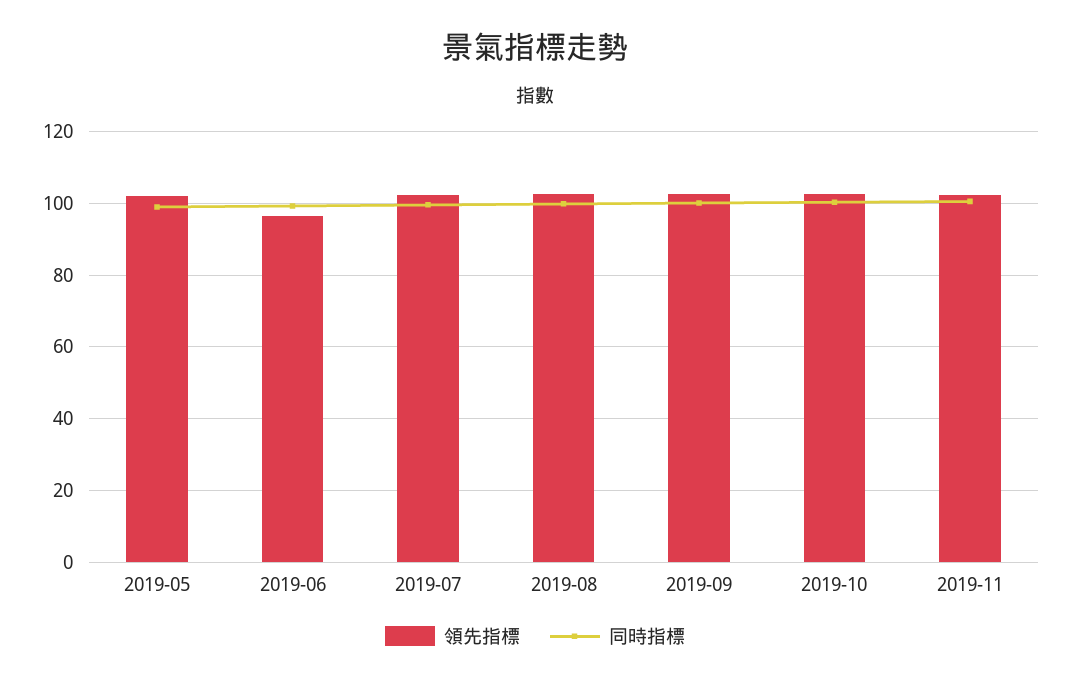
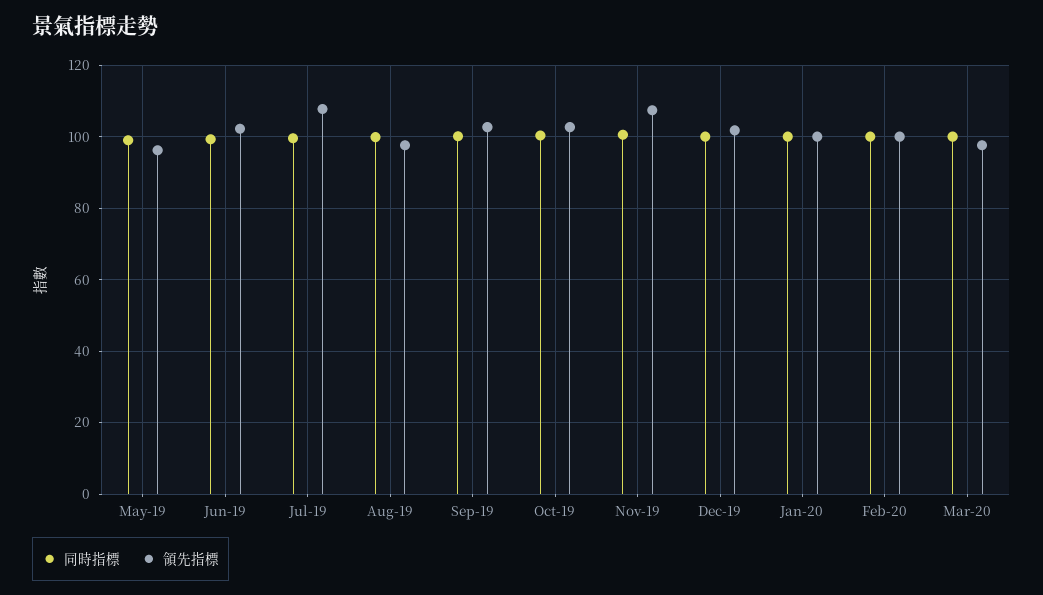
領先指標, 2019-05: 102 -> 96
領先指標, 2019-06: 96 -> 102
領先指標, 2019-07: 102 -> 108
領先指標, 2019-08: 102 -> 98
領先指標, 2019-11: 102 -> 108
同時指標, Dec-19: none -> 100
領先指標, Dec-19: none -> 102
同時指標, Jan-20: none -> 100
領先指標, Jan-20: none -> 100
同時指標, Feb-20: none -> 100
領先指標, Feb-20: none -> 100
同時指標, Mar-20: none -> 100
領先指標, Mar-20: none -> 98

